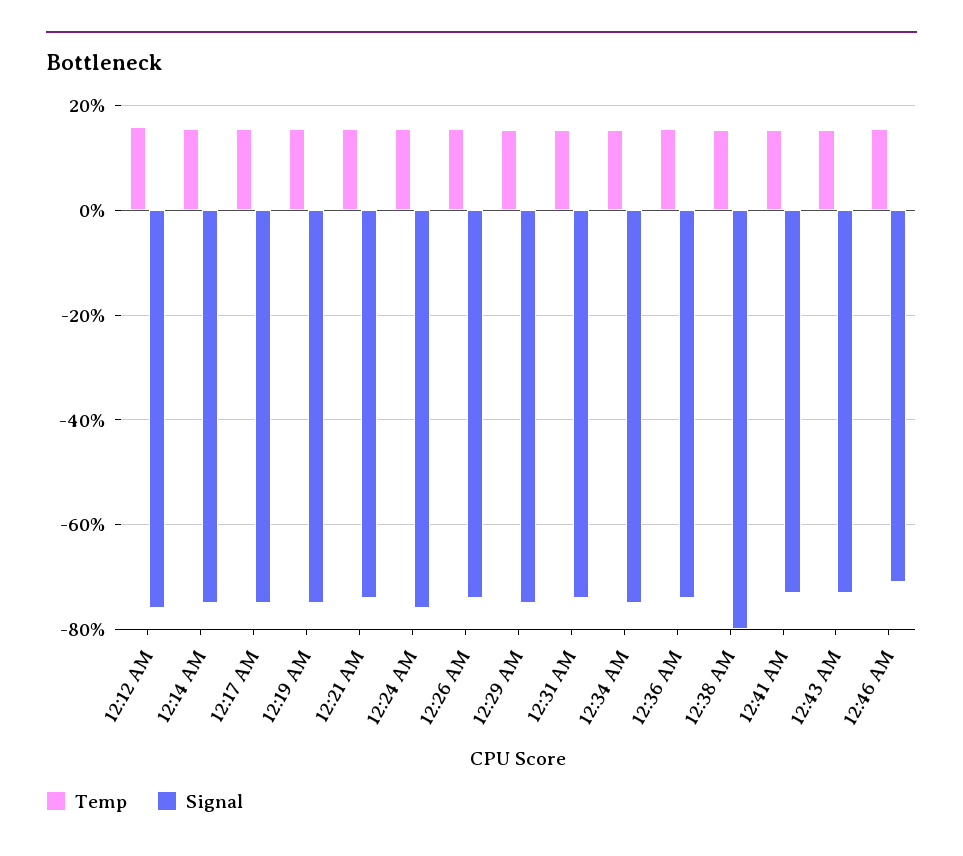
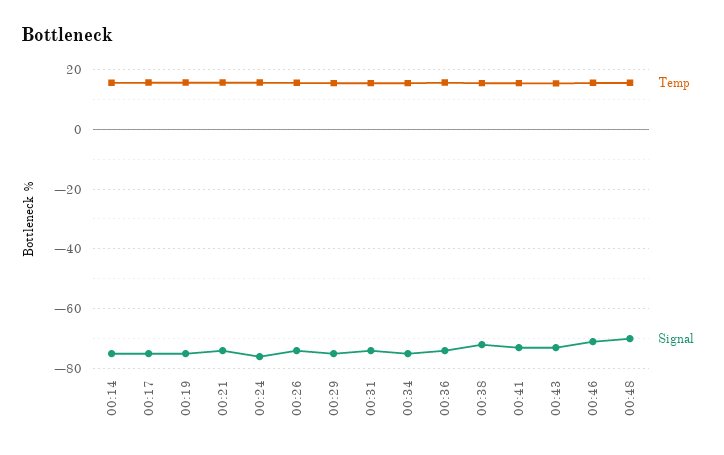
Temp, 12:12 AM: 16 -> none
Signal, 12:12 AM: -76 -> none
Signal, 12:38 AM: -80 -> -72.5
Temp, 00:48: none -> 15
Signal, 00:48: none -> -70

